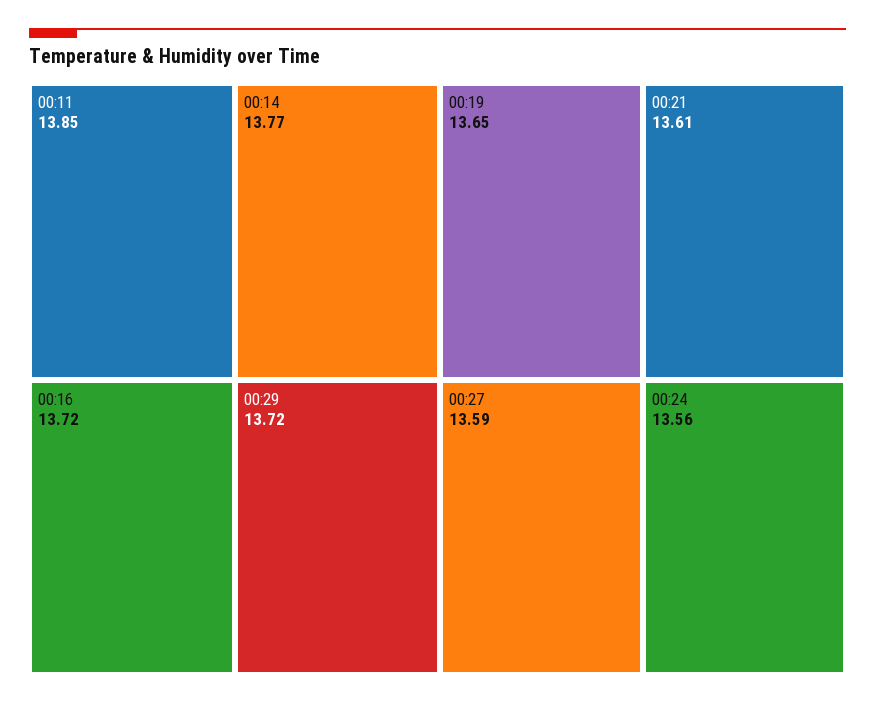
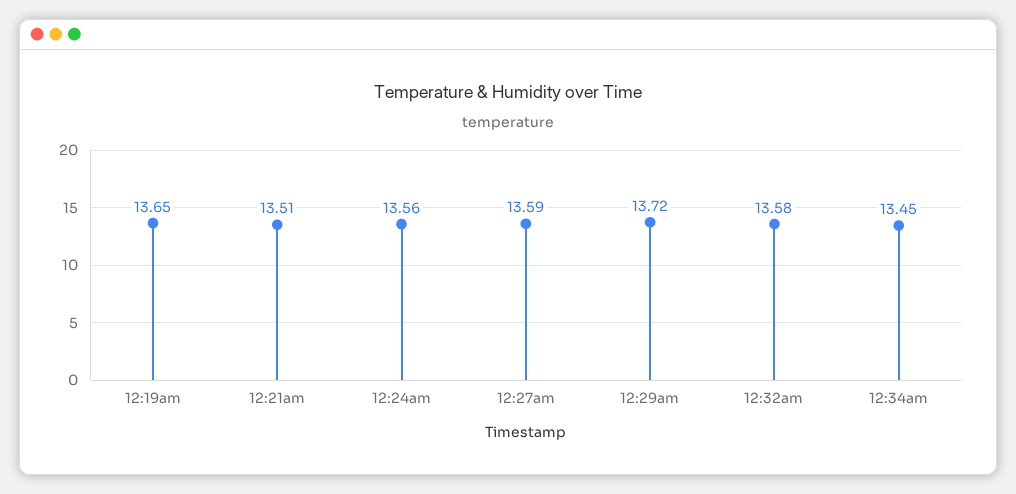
00:11: 13.85 -> none
00:14: 13.77 -> none
00:16: 13.72 -> none
00:21: 13.61 -> 13.51
12:32am: none -> 13.58
12:34am: none -> 13.45

